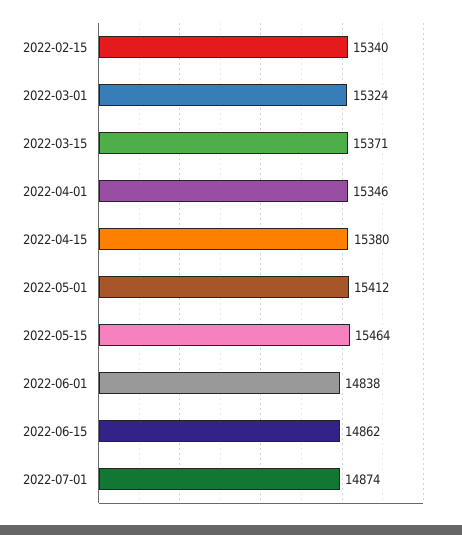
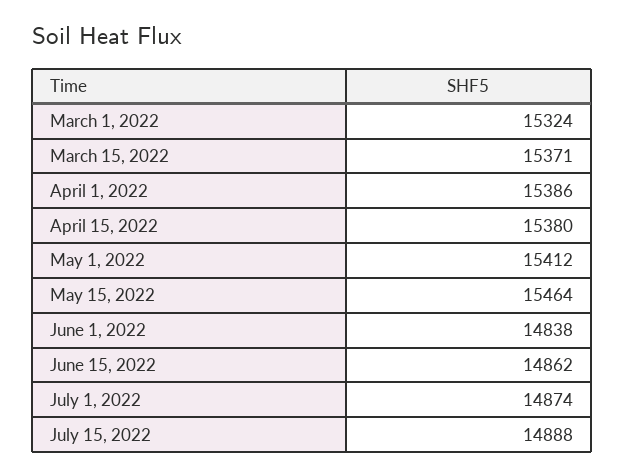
2022-02-15: 15340 -> none
2022-04-01: 15346 -> 15386
July 15, 2022: none -> 14888

